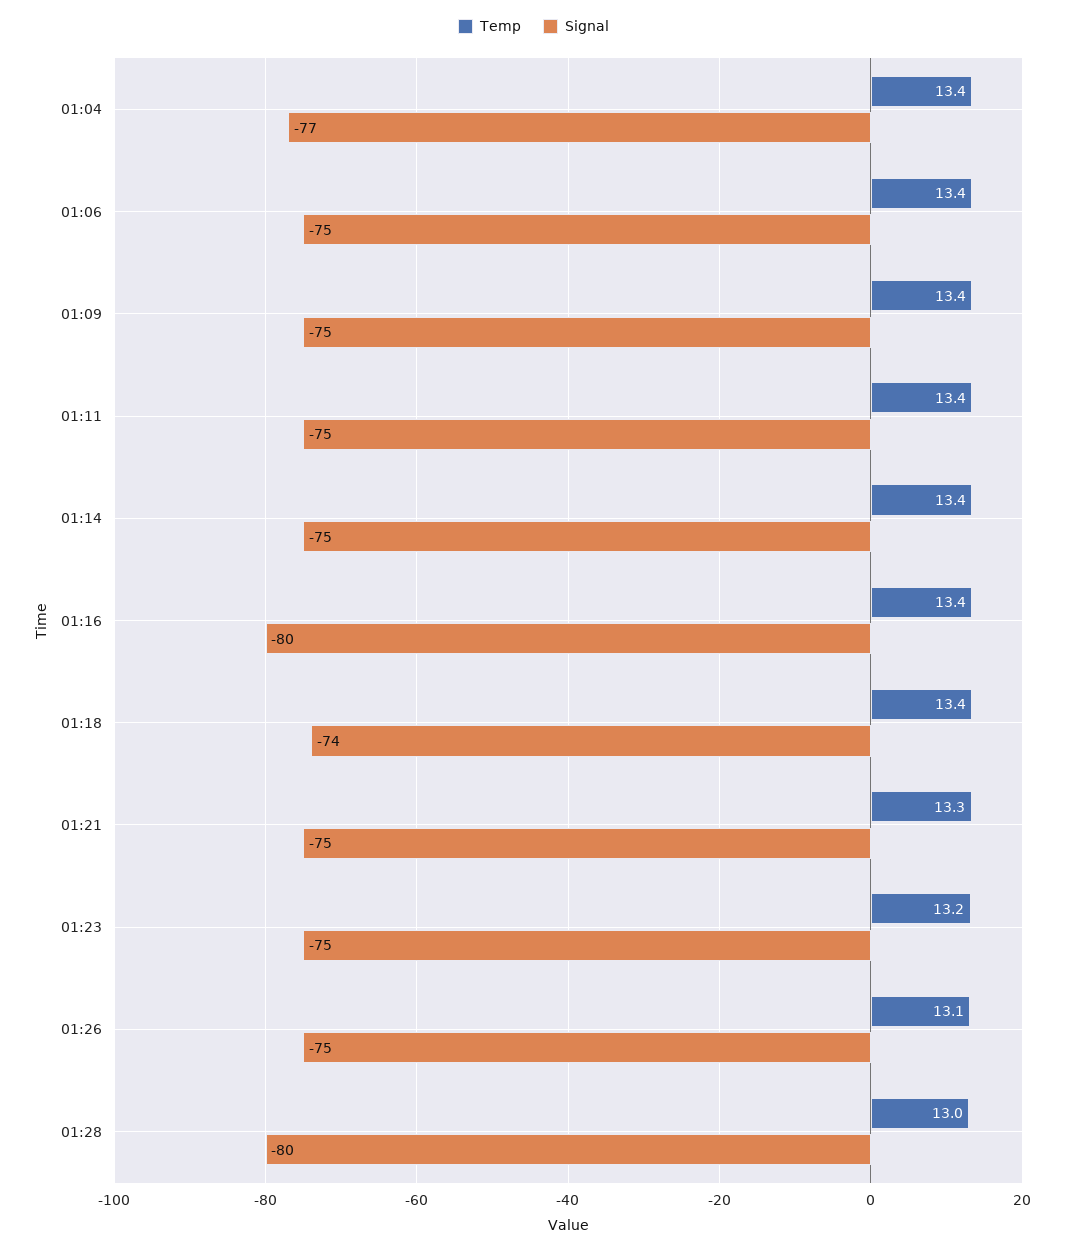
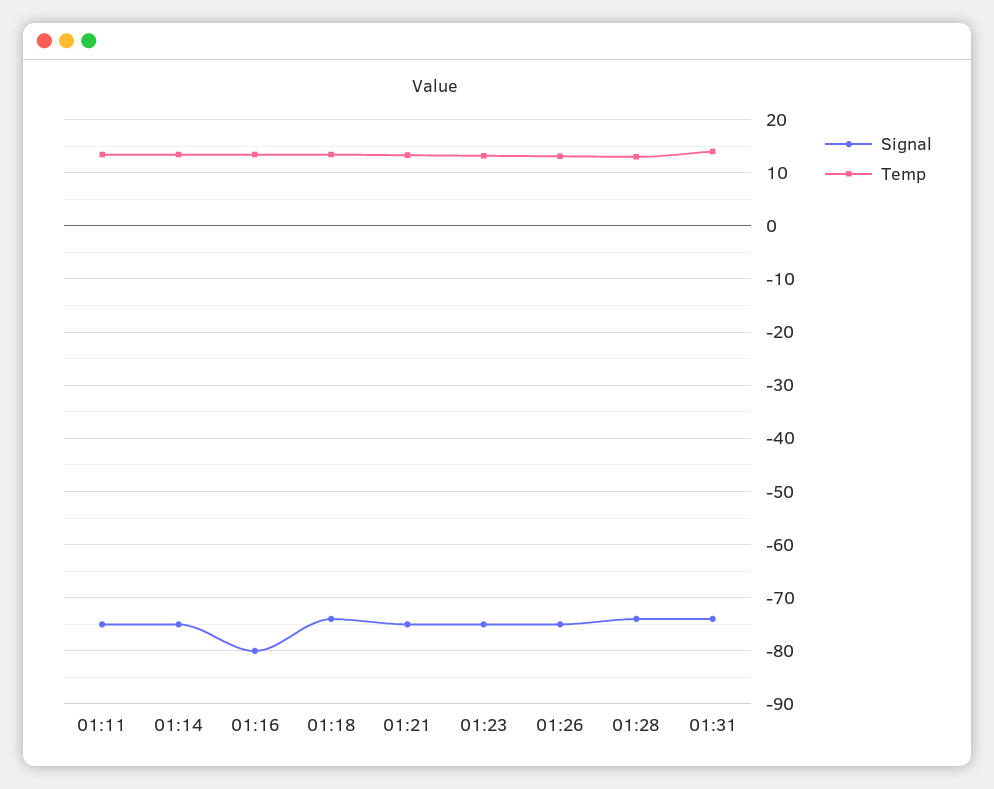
Temp, 01:04: 13.4 -> none
Signal, 01:04: -77 -> none
Temp, 01:06: 13.4 -> none
Signal, 01:06: -75 -> none
Temp, 01:09: 13.4 -> none
Signal, 01:09: -75 -> none
Signal, 01:28: -80 -> -74
Signal, 01:31: none -> -74
Temp, 01:31: none -> 14

